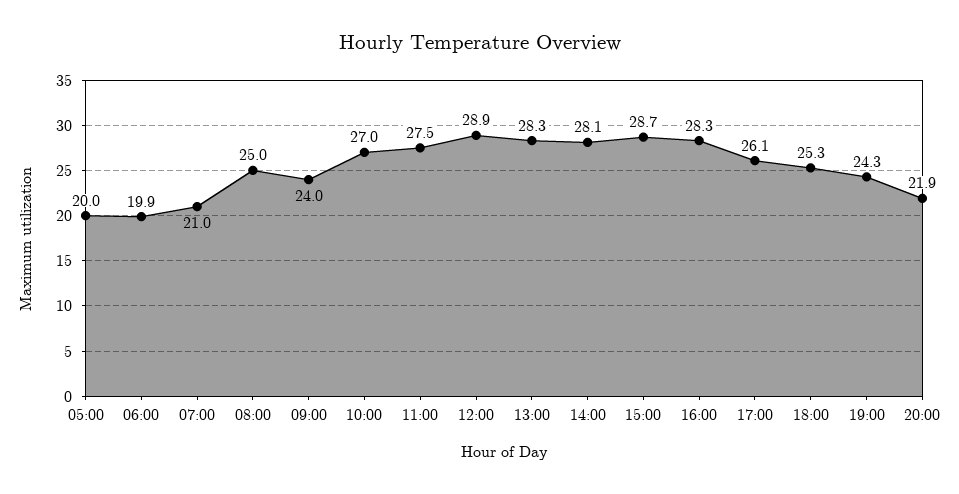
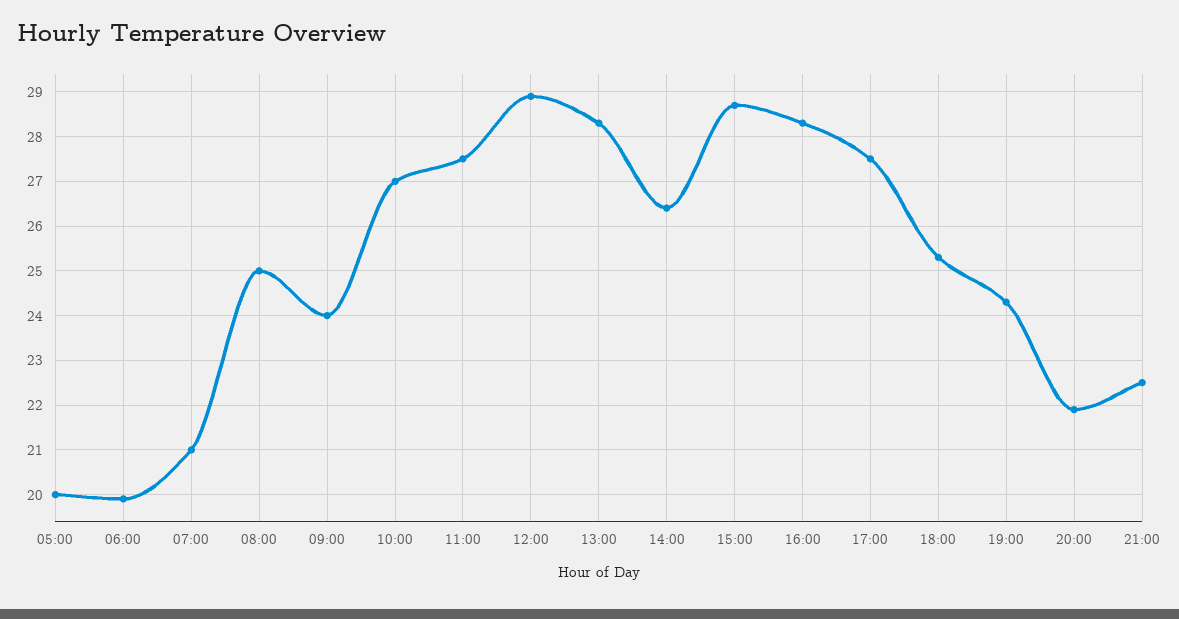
14:00: 28.1 -> 26.5
17:00: 26.1 -> 27.5
21:00: none -> 22.5

